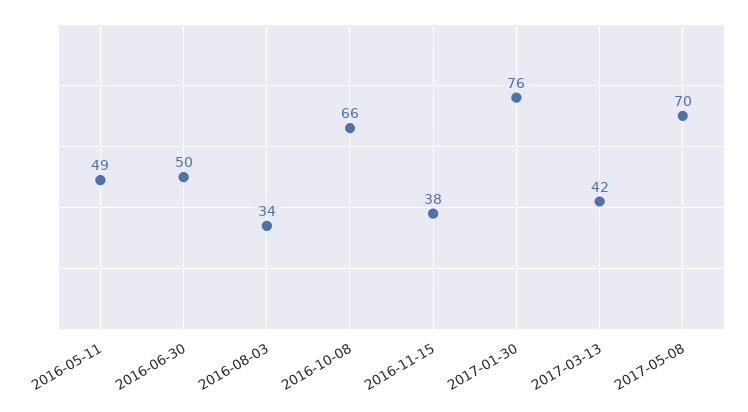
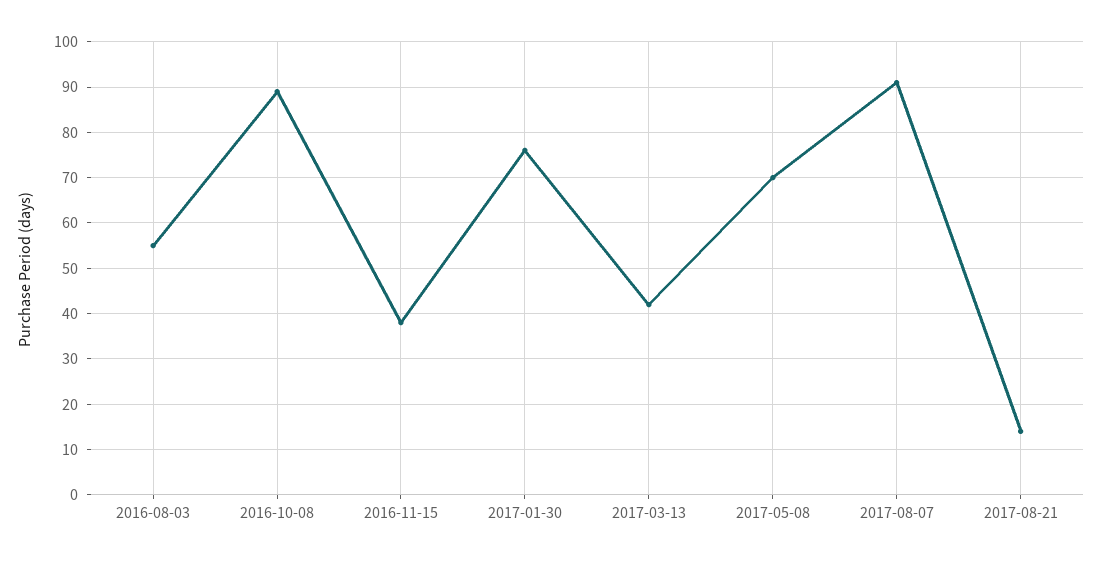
2016-05-11: 49 -> none
2016-06-30: 50 -> none
2016-08-03: 34 -> 55
2016-10-08: 66 -> 90
2017-08-07: none -> 90
2017-08-21: none -> 15

